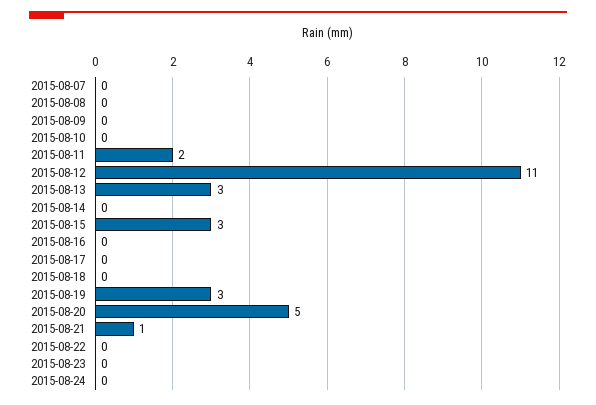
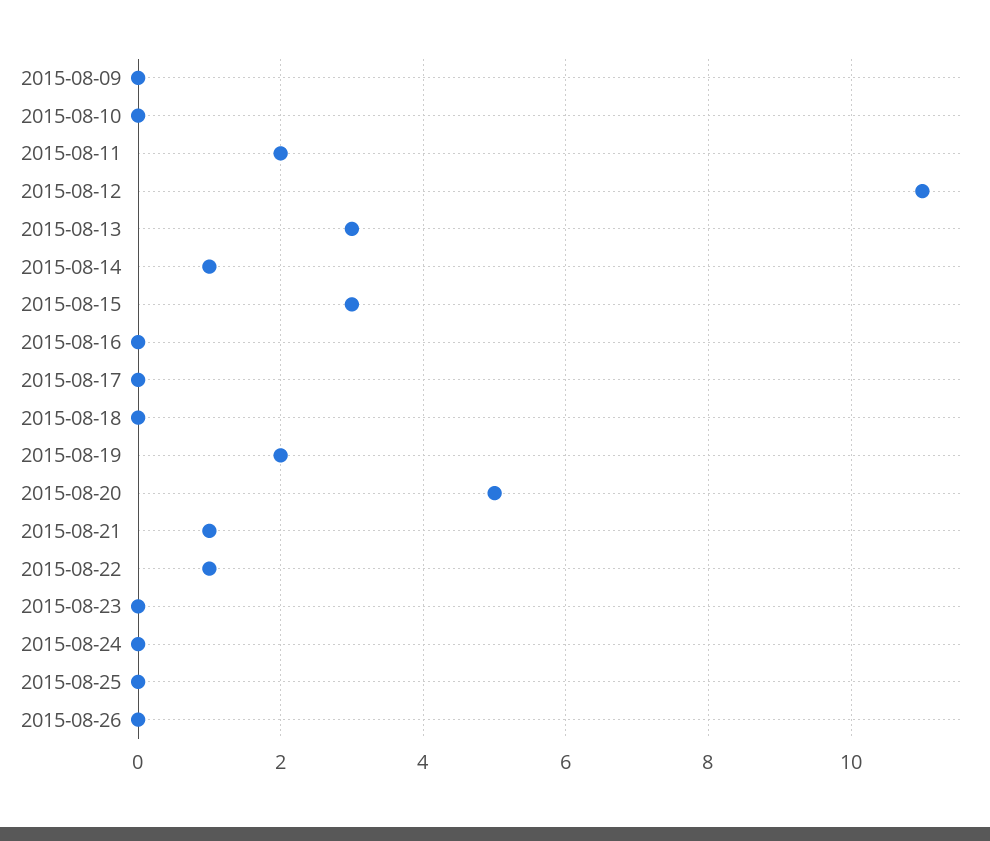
2015-08-07: 0 -> none
2015-08-08: 0 -> none
2015-08-14: 0 -> 1
2015-08-19: 3 -> 2
2015-08-22: 0 -> 1
2015-08-25: none -> 0
2015-08-26: none -> 0

